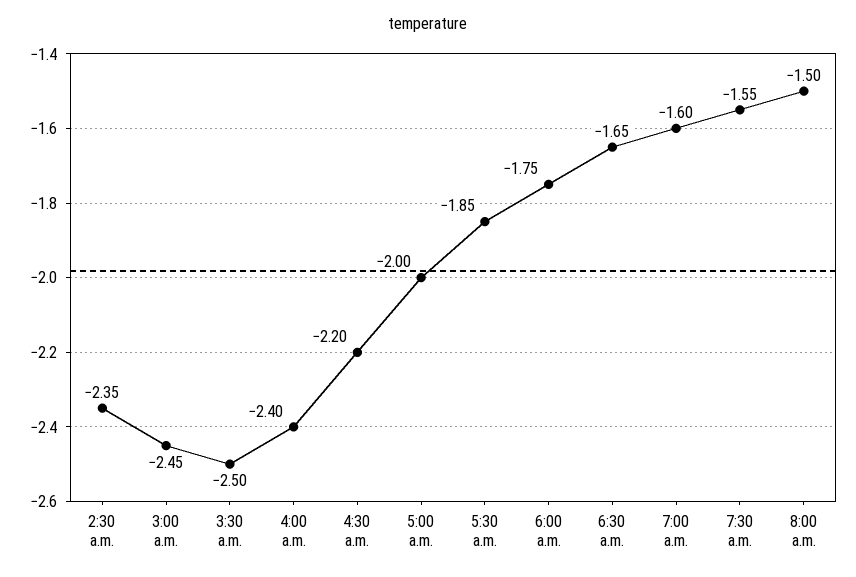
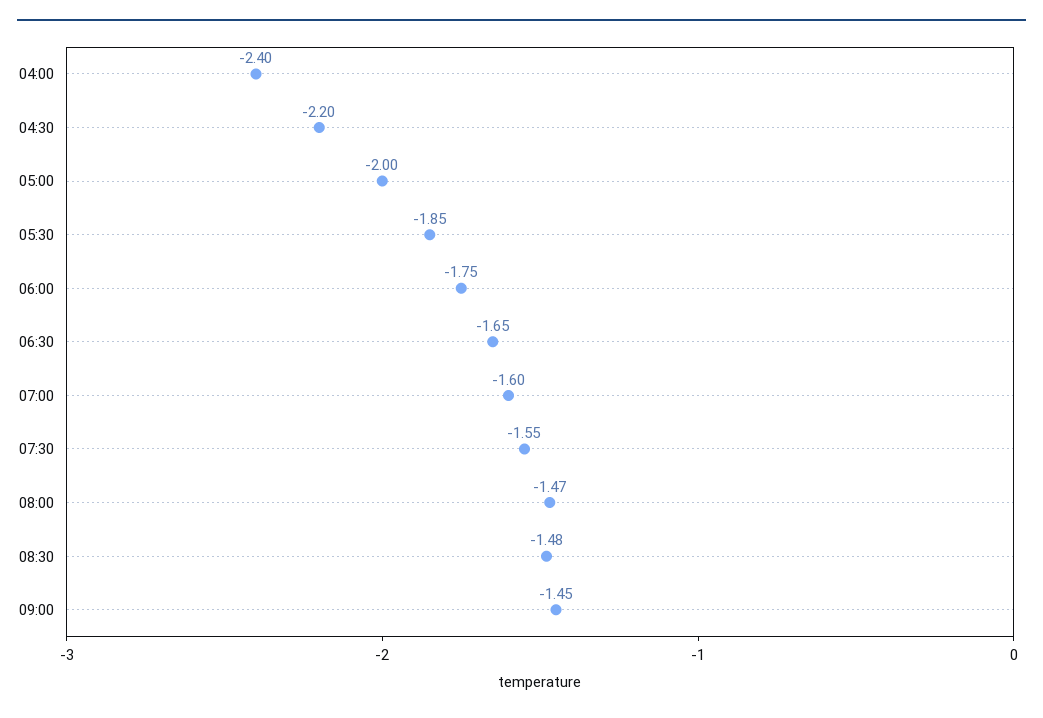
2:30 a.m.: -2.35 -> none
3:00 a.m.: -2.45 -> none
3:30 a.m.: -2.5 -> none
8:00 a.m.: -1.5 -> -1.47
08:30: none -> -1.48
09:00: none -> -1.45

